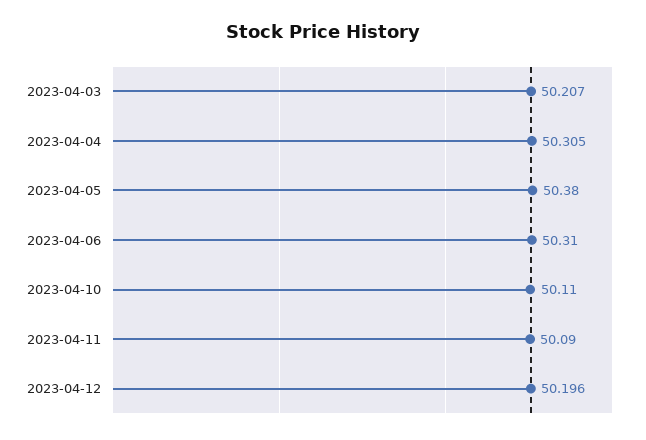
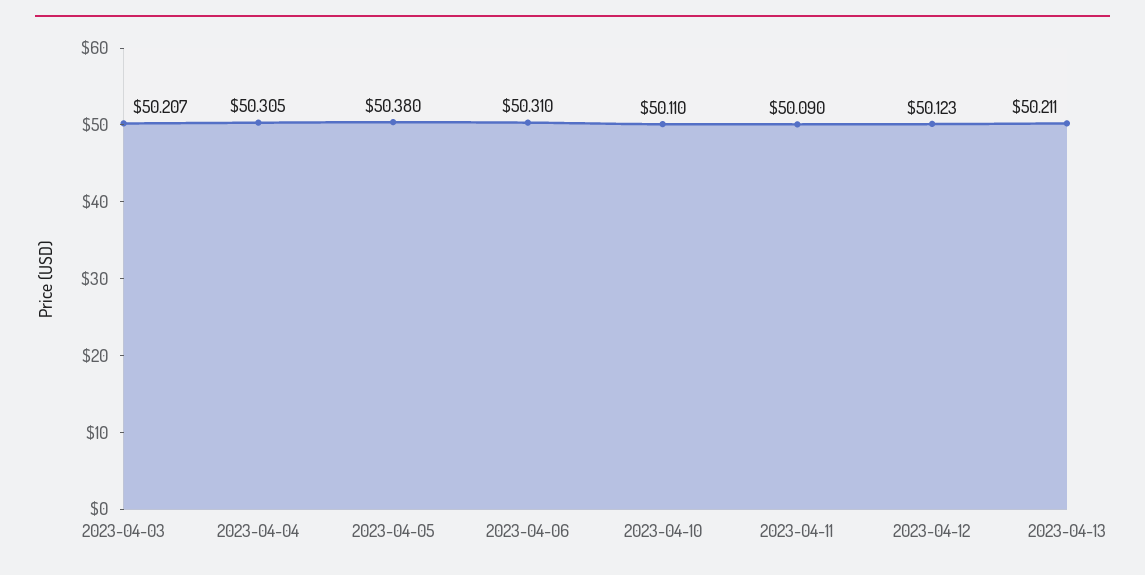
2023-04-12: 50.196 -> 50.123
2023-04-13: none -> 50.211

